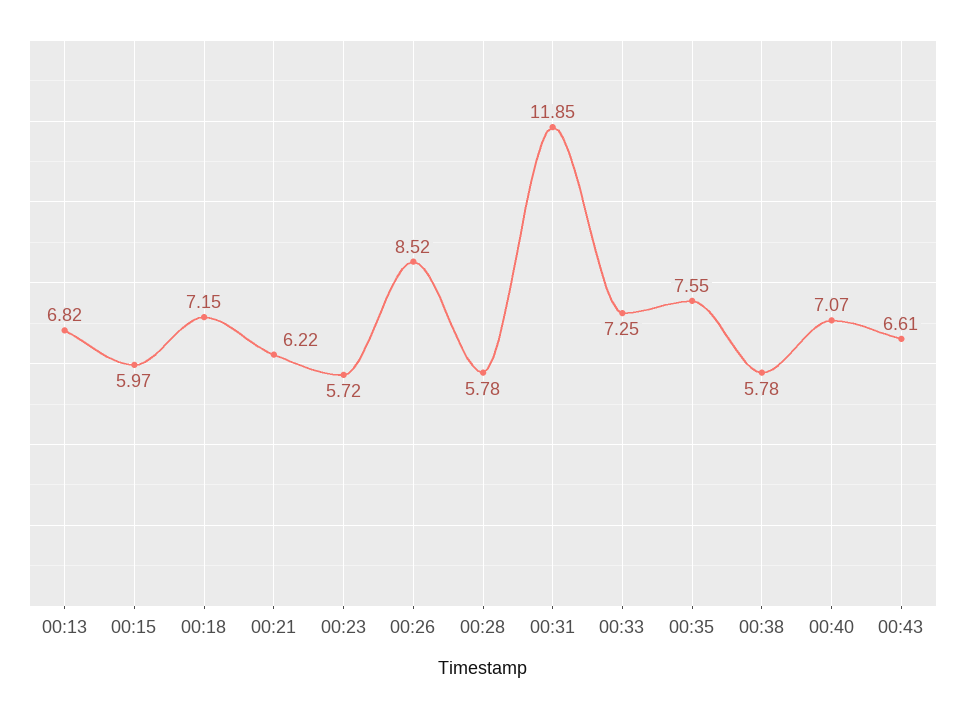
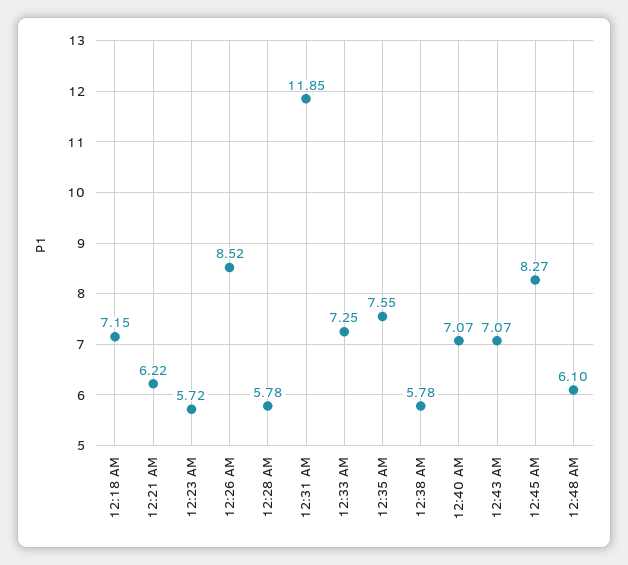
00:13: 6.82 -> none
00:15: 5.97 -> none
00:43: 6.61 -> 7.07
12:45 AM: none -> 8.27
12:48 AM: none -> 6.1

